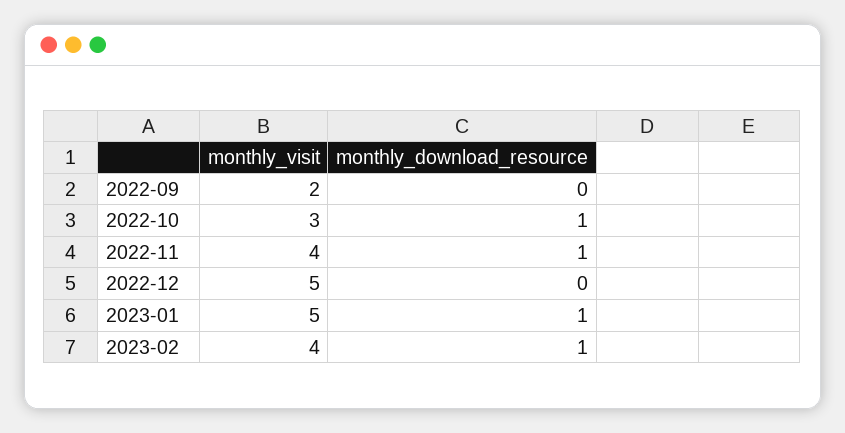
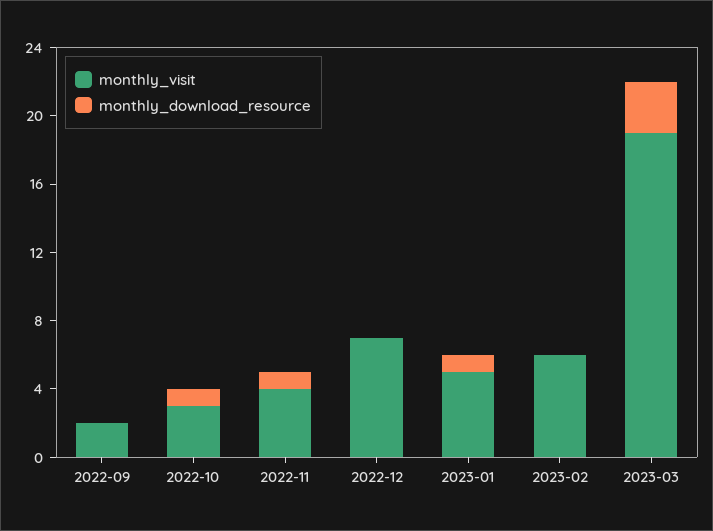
monthly_visit, 2022-12: 5 -> 7
monthly_visit, 2023-02: 4 -> 6
monthly_download_resource, 2023-02: 1 -> 0
monthly_visit, 2023-03: none -> 19
monthly_download_resource, 2023-03: none -> 3

